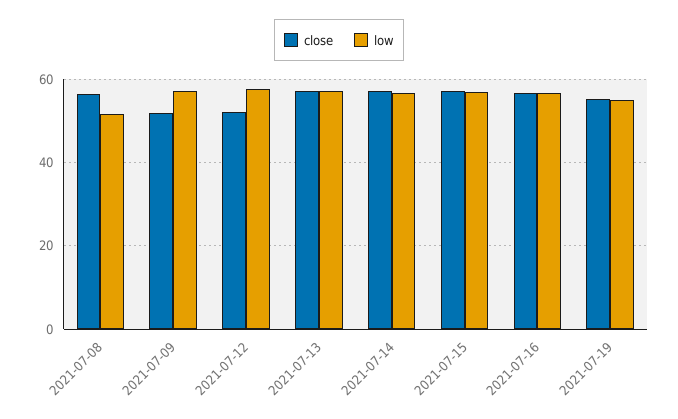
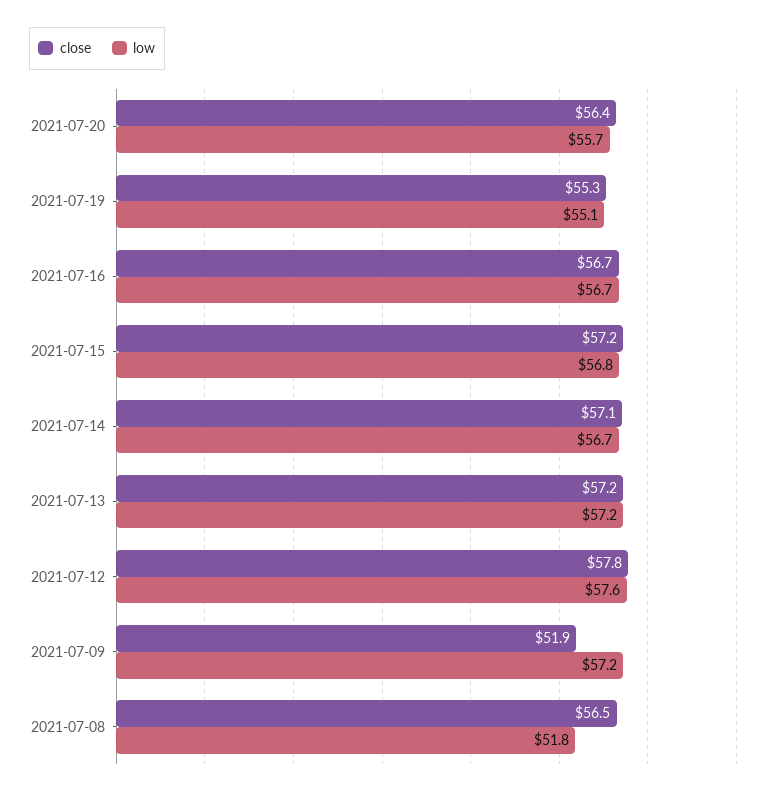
close, 2021-07-12: 52 -> 57.8
close, 2021-07-20: none -> 56.4
low, 2021-07-20: none -> 55.7

